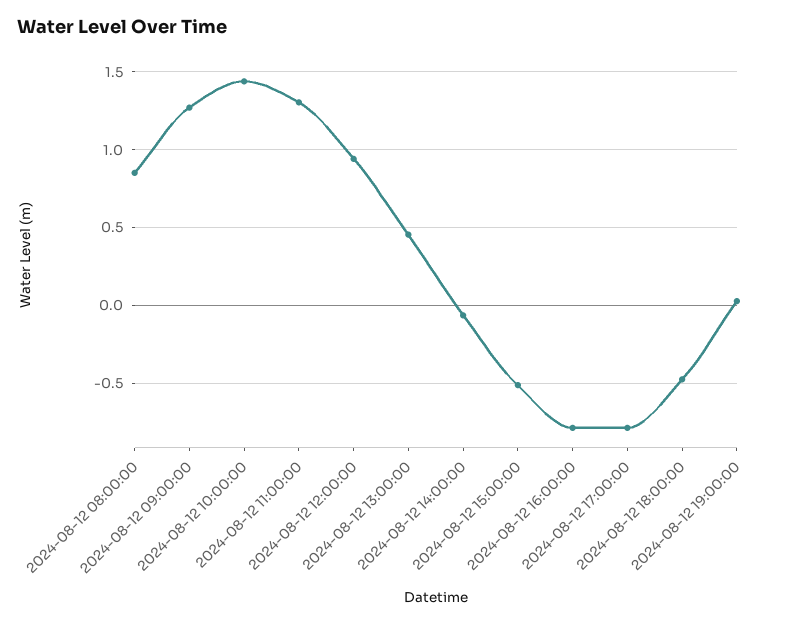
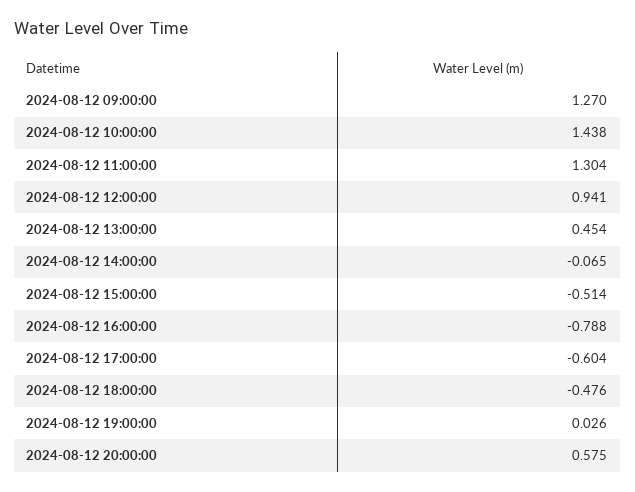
2024-08-12 08:00:00: 0.85 -> none
2024-08-12 17:00:00: -0.8 -> -0.604
2024-08-12 20:00:00: none -> 0.575

